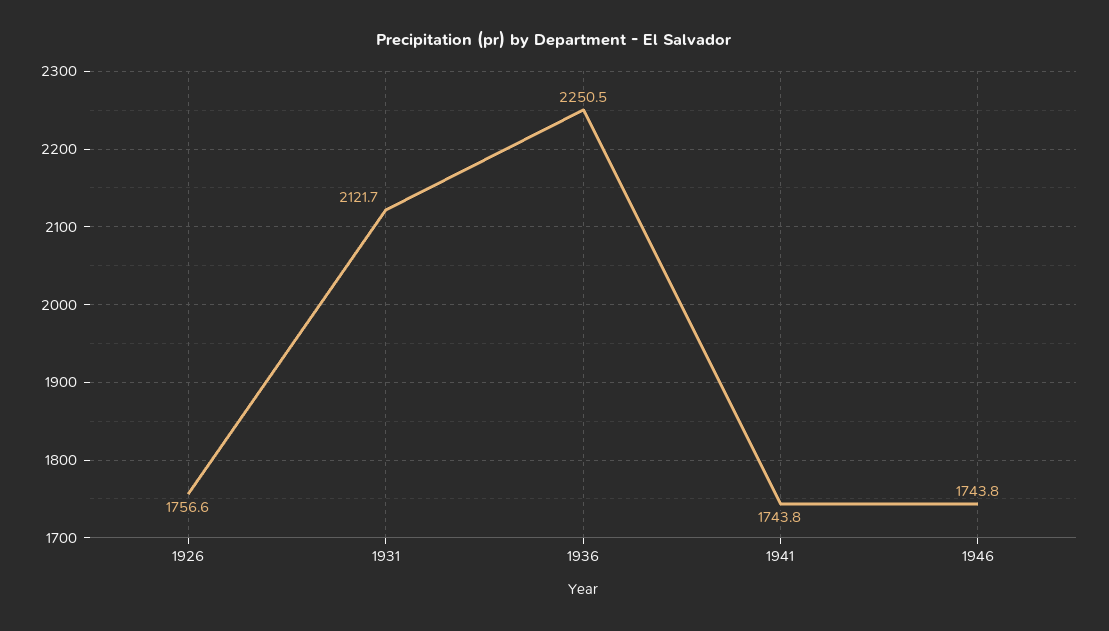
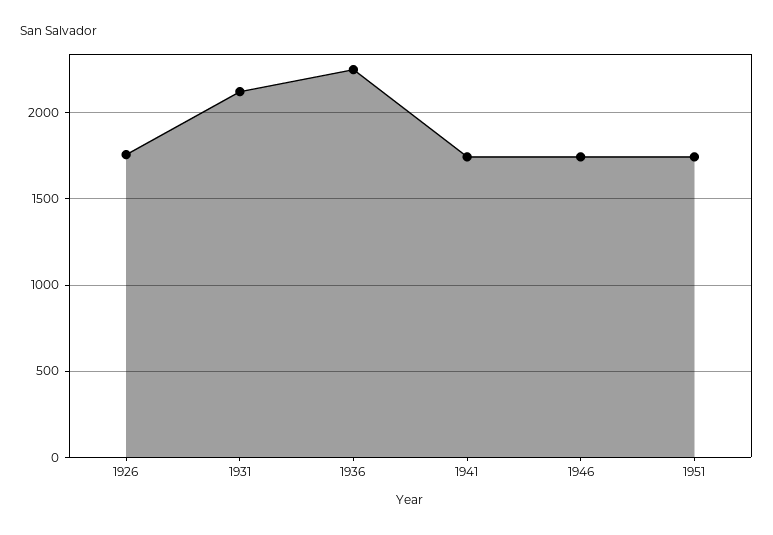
1951: none -> 1750

